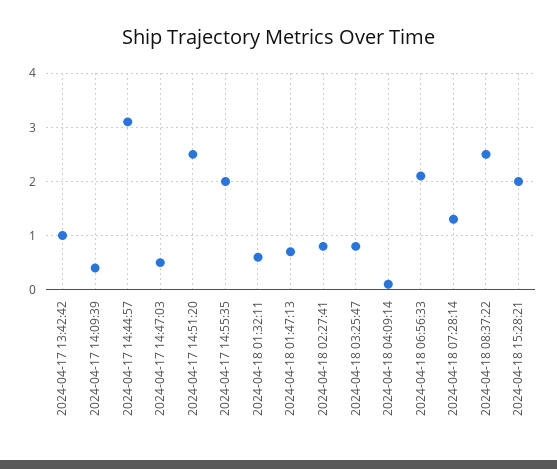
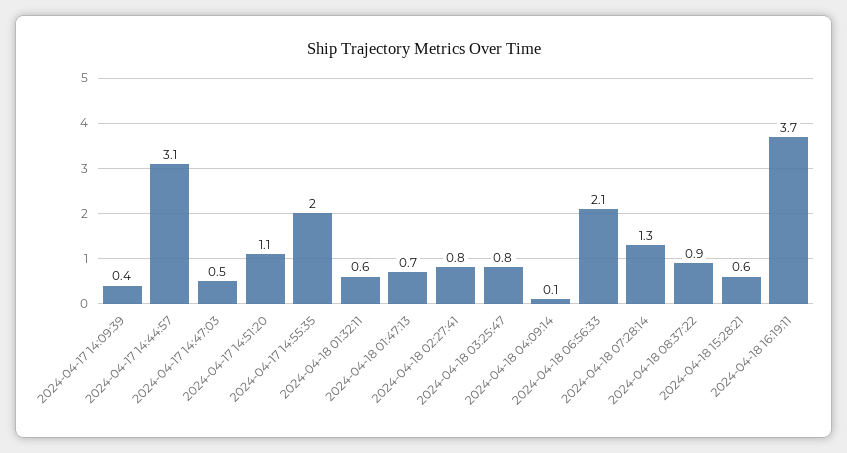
2024-04-17 13:42:42: 1 -> none
2024-04-17 14:51:20: 2.5 -> 1.1
2024-04-18 08:37:22: 2.5 -> 0.9
2024-04-18 15:28:21: 2 -> 0.6
2024-04-18 16:19:11: none -> 3.7

